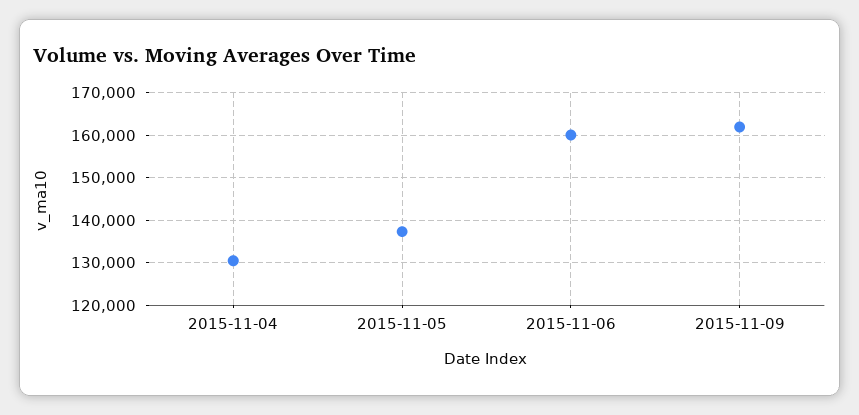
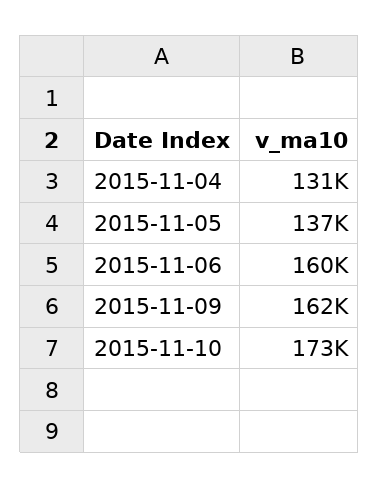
2015-11-10: none -> 173000

